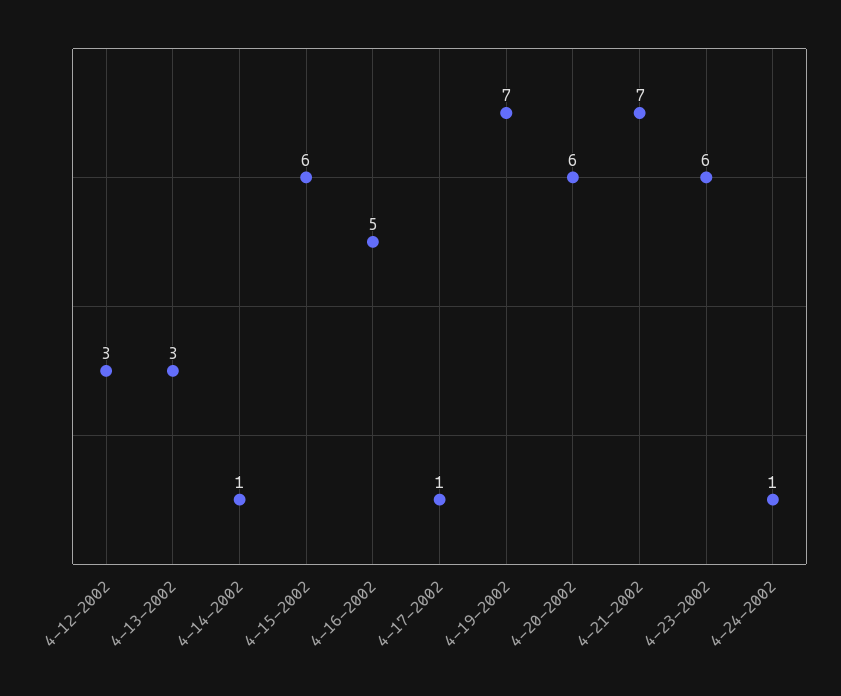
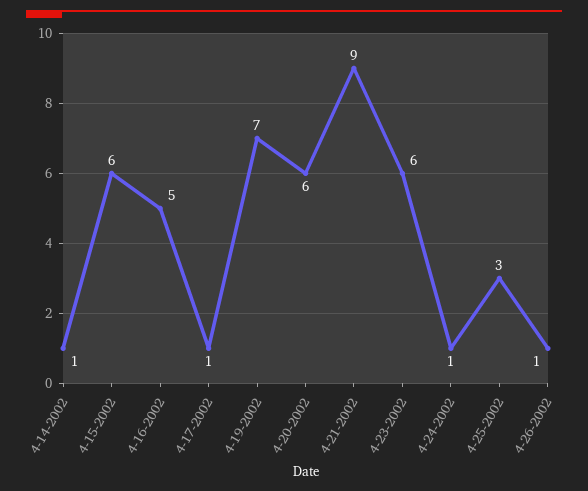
4-12-2002: 3 -> none
4-13-2002: 3 -> none
4-21-2002: 7 -> 9
4-25-2002: none -> 3
4-26-2002: none -> 1

